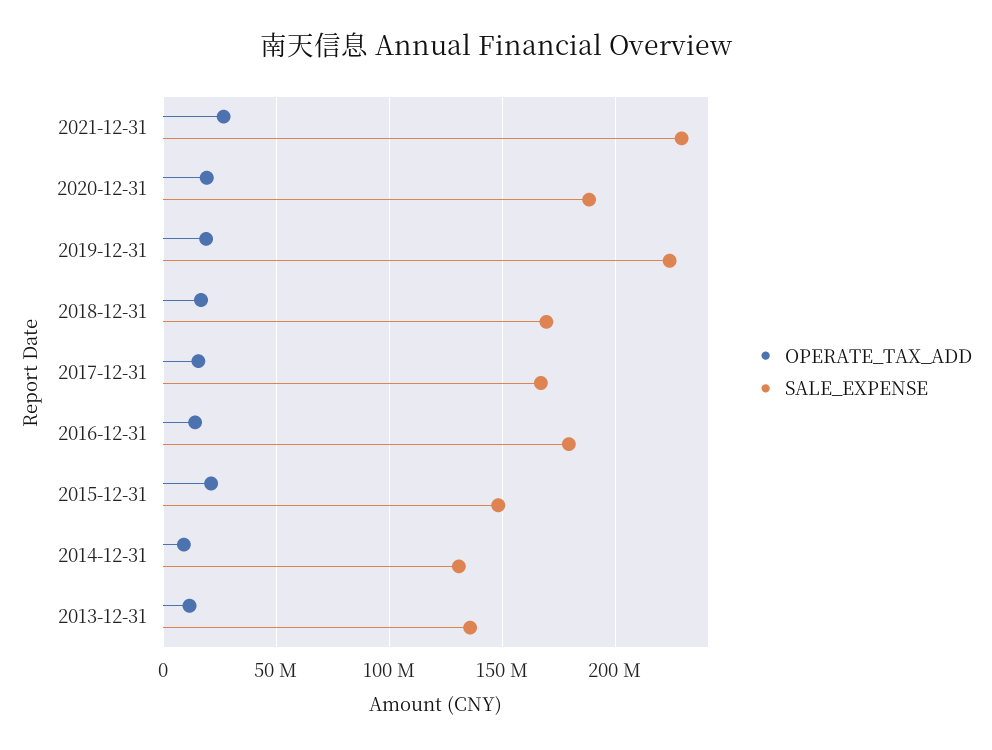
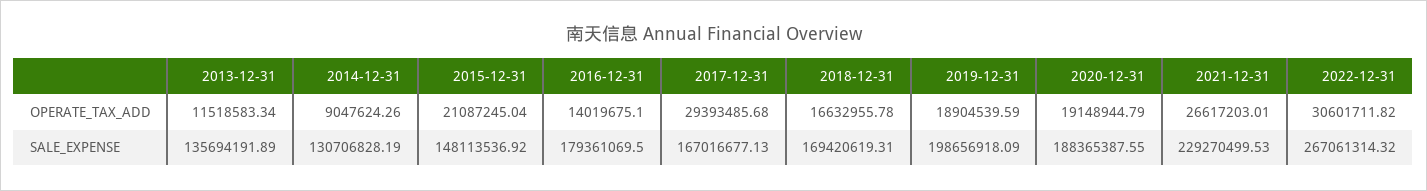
SALE_EXPENSE, 2019-12-31: 225000000 -> 198656918.09
OPERATE_TAX_ADD, 2017-12-31: 15000000 -> 29393485.68
OPERATE_TAX_ADD, 2022-12-31: none -> 30601711.82
SALE_EXPENSE, 2022-12-31: none -> 267061314.32

